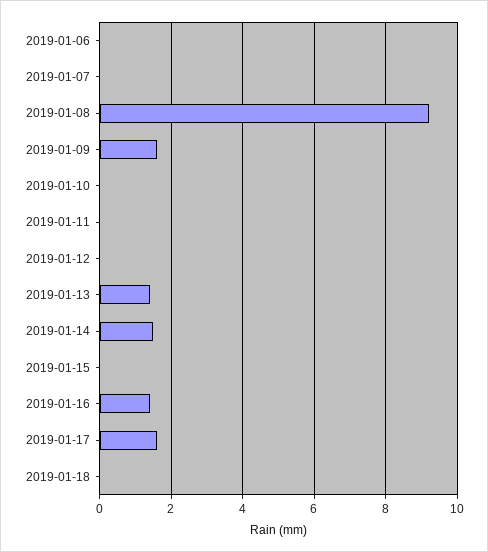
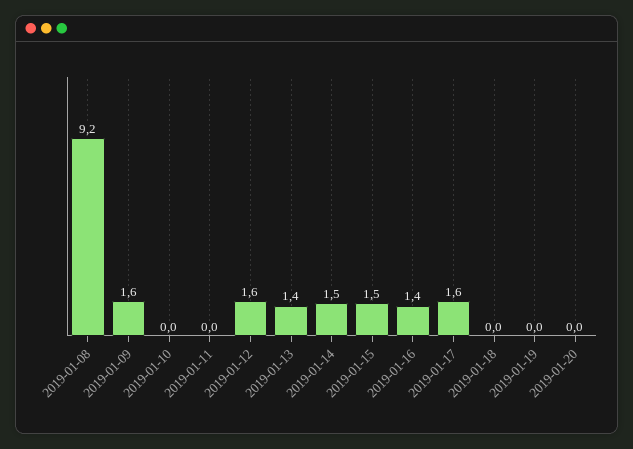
2019-01-06: 0 -> none
2019-01-07: 0 -> none
2019-01-12: 0 -> 1.6
2019-01-15: 0 -> 1.5
2019-01-19: none -> 0
2019-01-20: none -> 0

